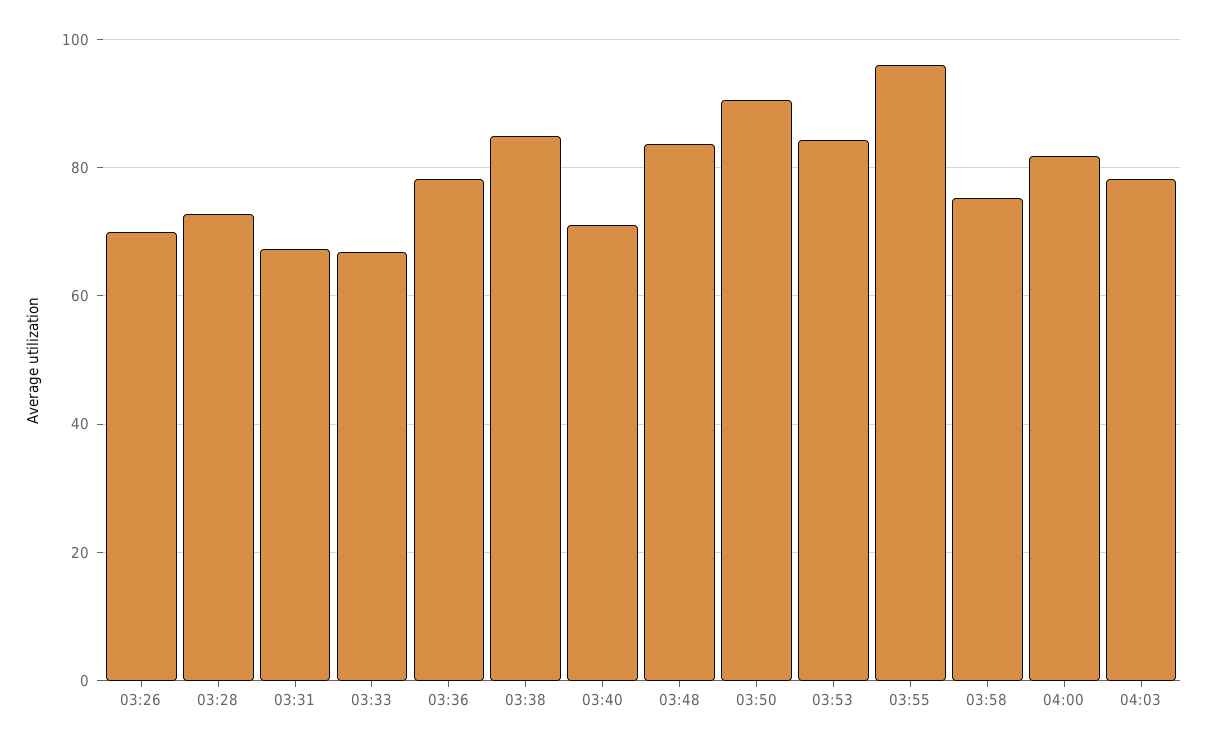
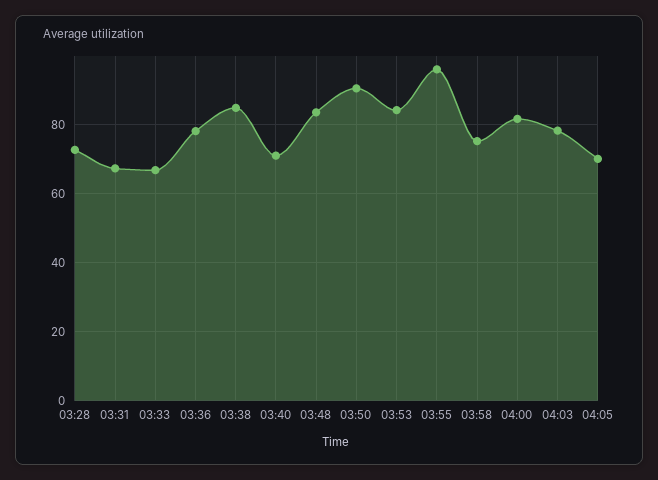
03:26: 70 -> none
04:05: none -> 70

